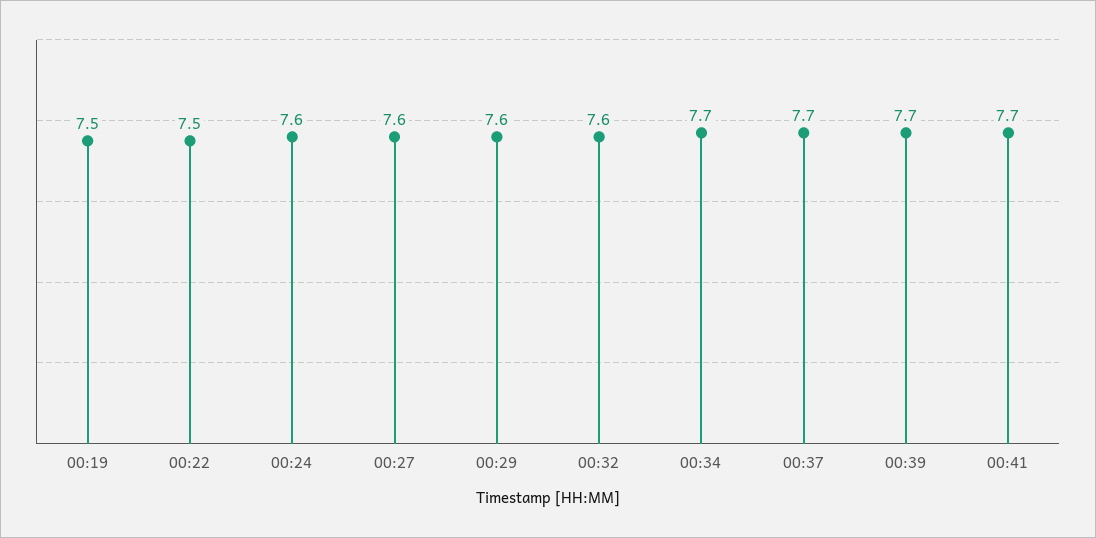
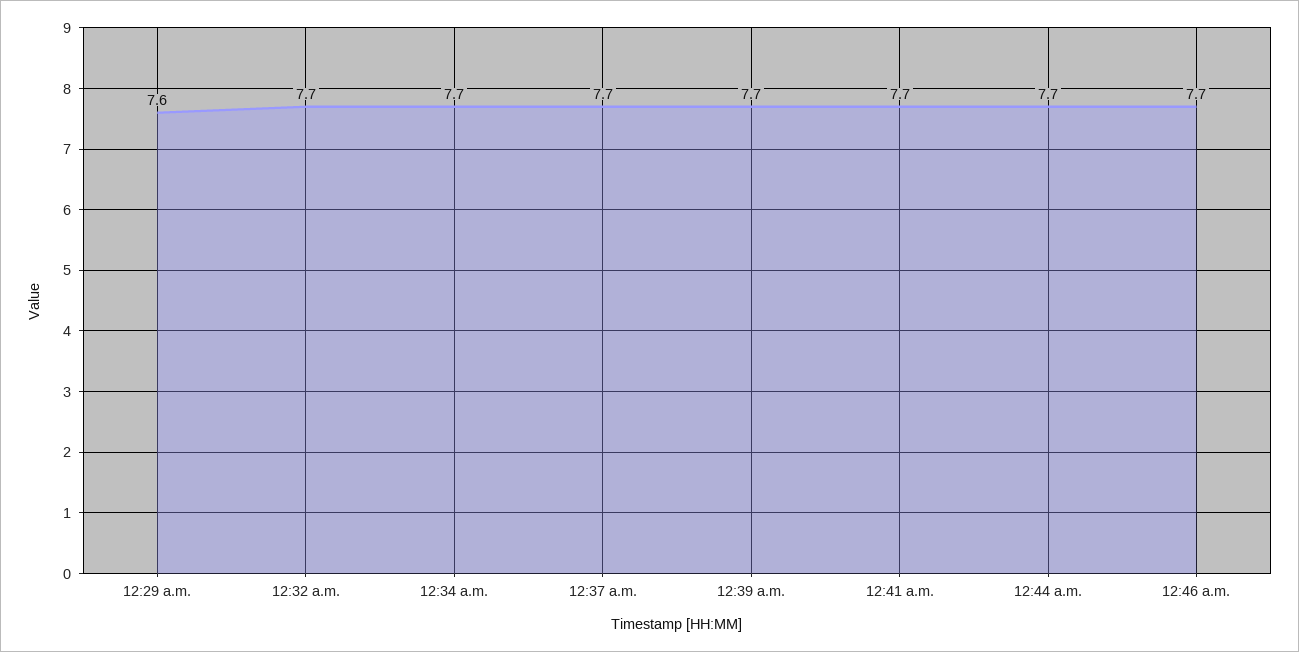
00:19: 7.5 -> none
00:22: 7.5 -> none
00:24: 7.6 -> none
00:27: 7.6 -> none
00:32: 7.6 -> 7.7
12:44 a.m.: none -> 7.7
12:46 a.m.: none -> 7.7

